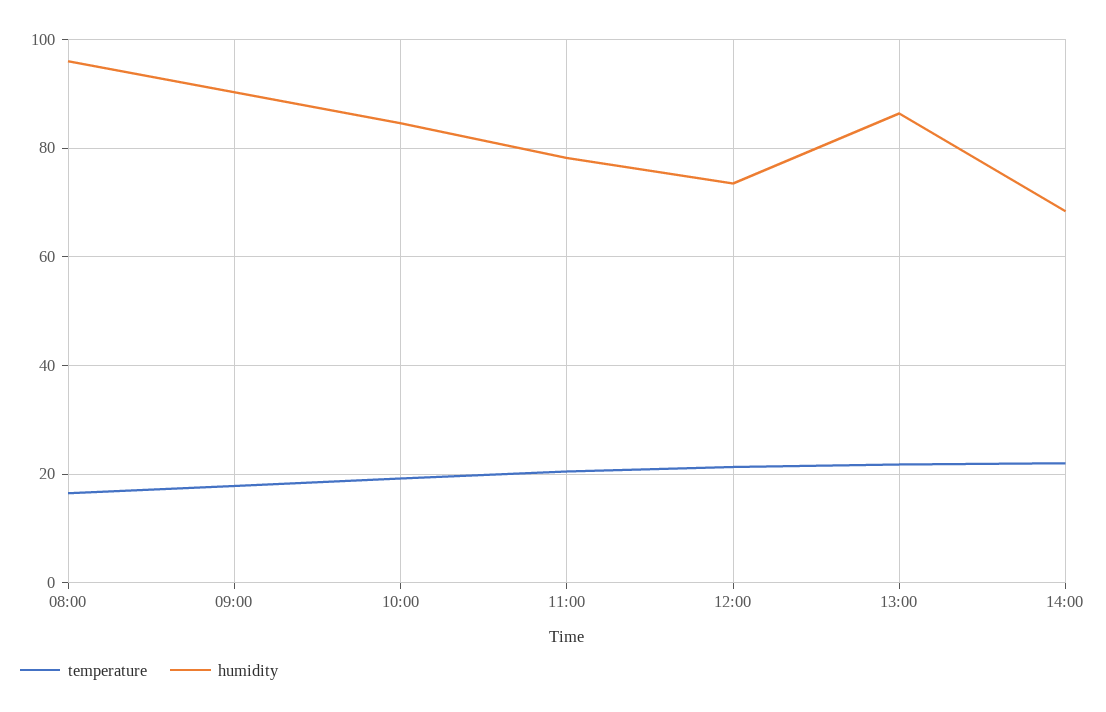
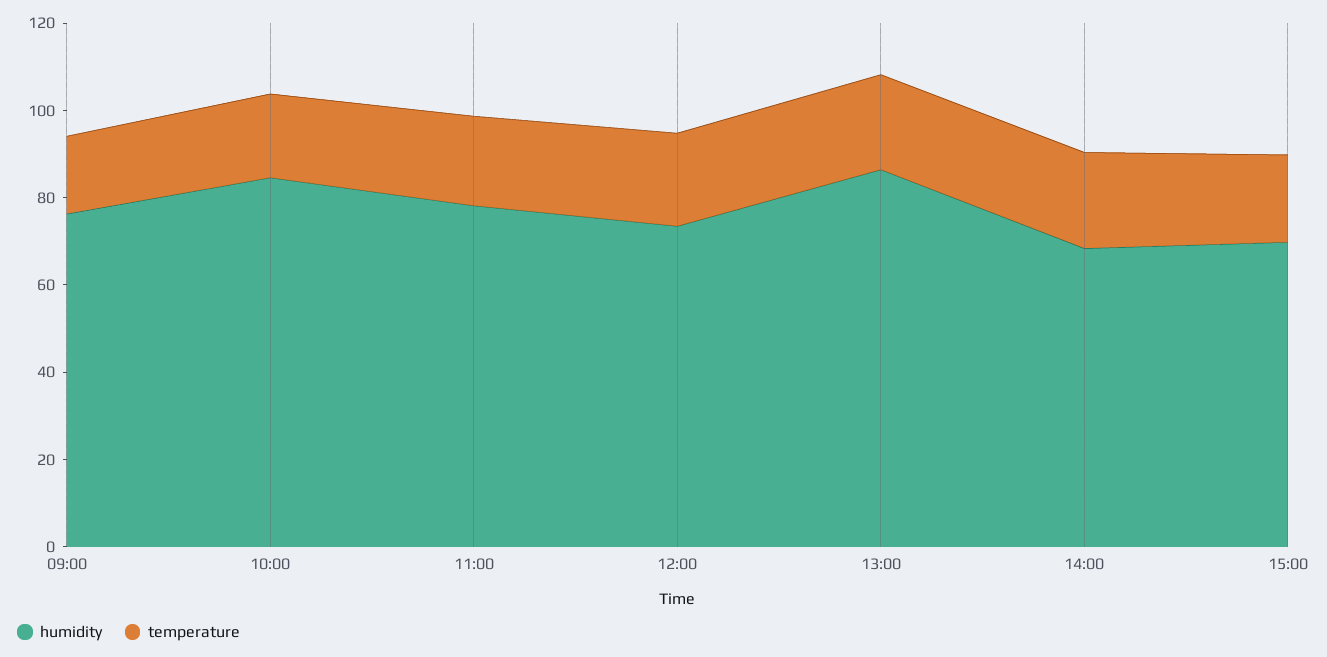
temperature, 08:00: 16 -> none
humidity, 08:00: 96 -> none
humidity, 09:00: 90 -> 75
humidity, 15:00: none -> 70
temperature, 15:00: none -> 20

